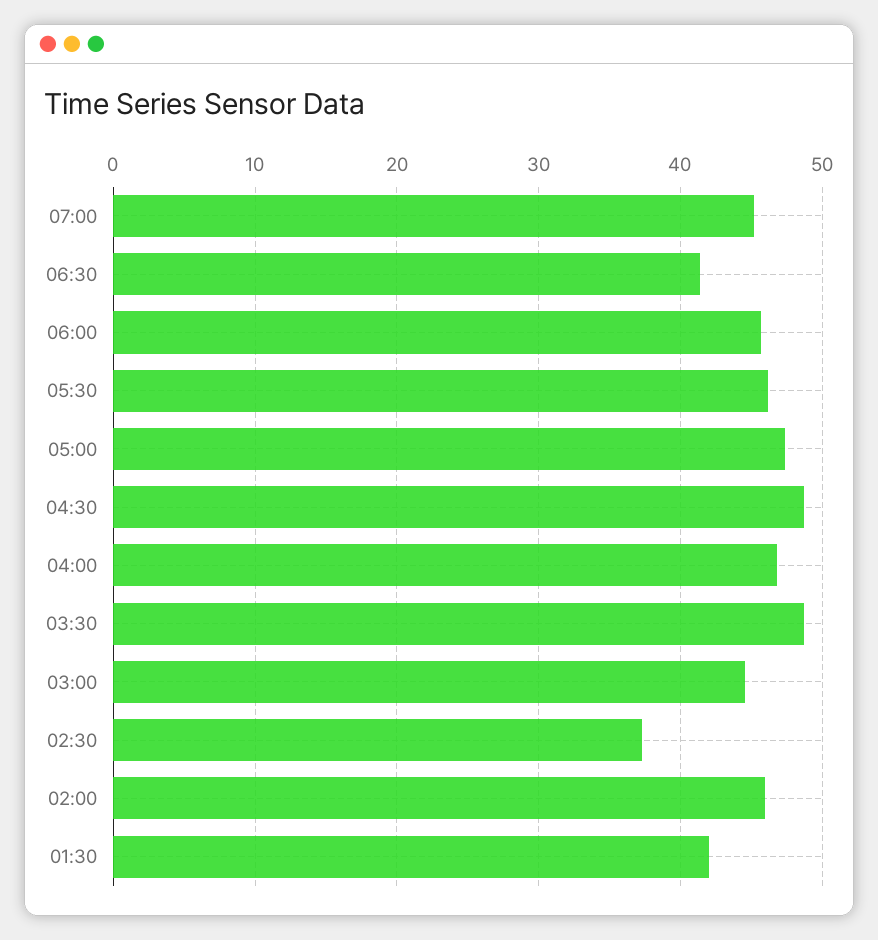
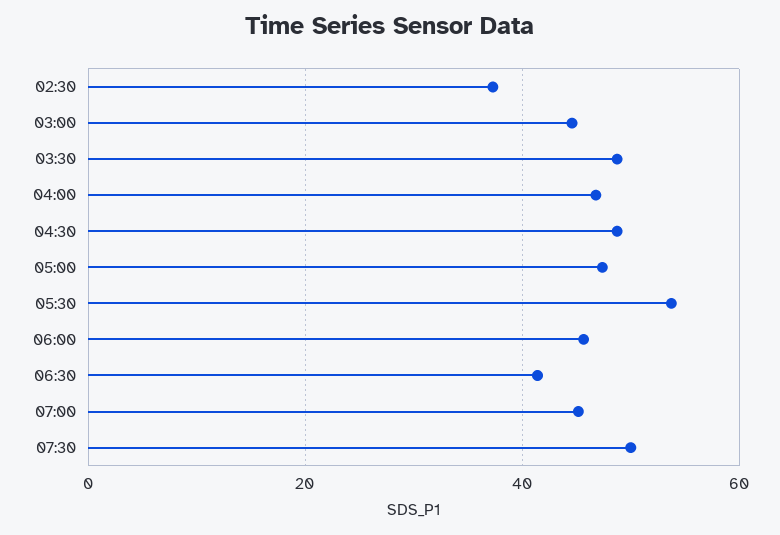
05:30: 46 -> 54
02:00: 46 -> none
01:30: 42 -> none
07:30: none -> 50

